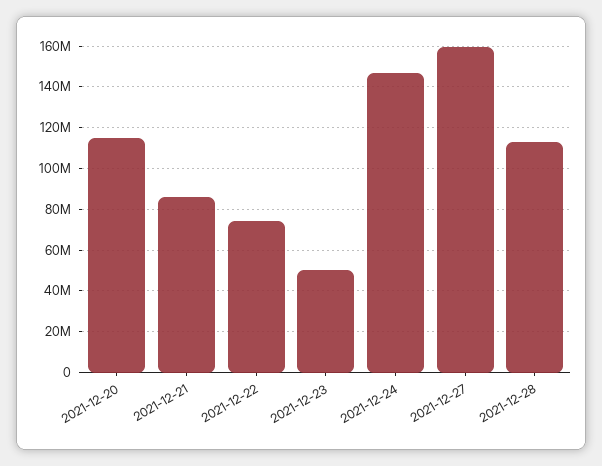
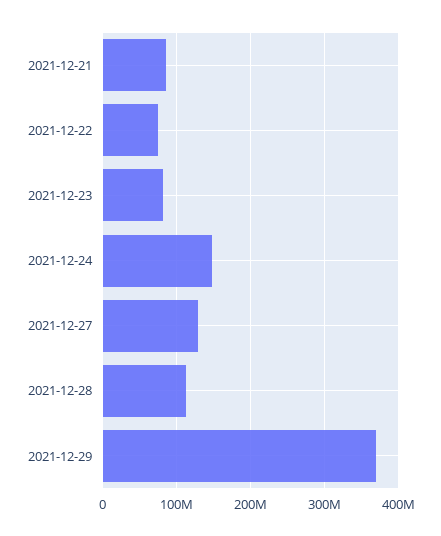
2021-12-20: 115000000 -> none
2021-12-23: 50000000 -> 80000000
2021-12-27: 160000000 -> 130000000
2021-12-29: none -> 370000000

